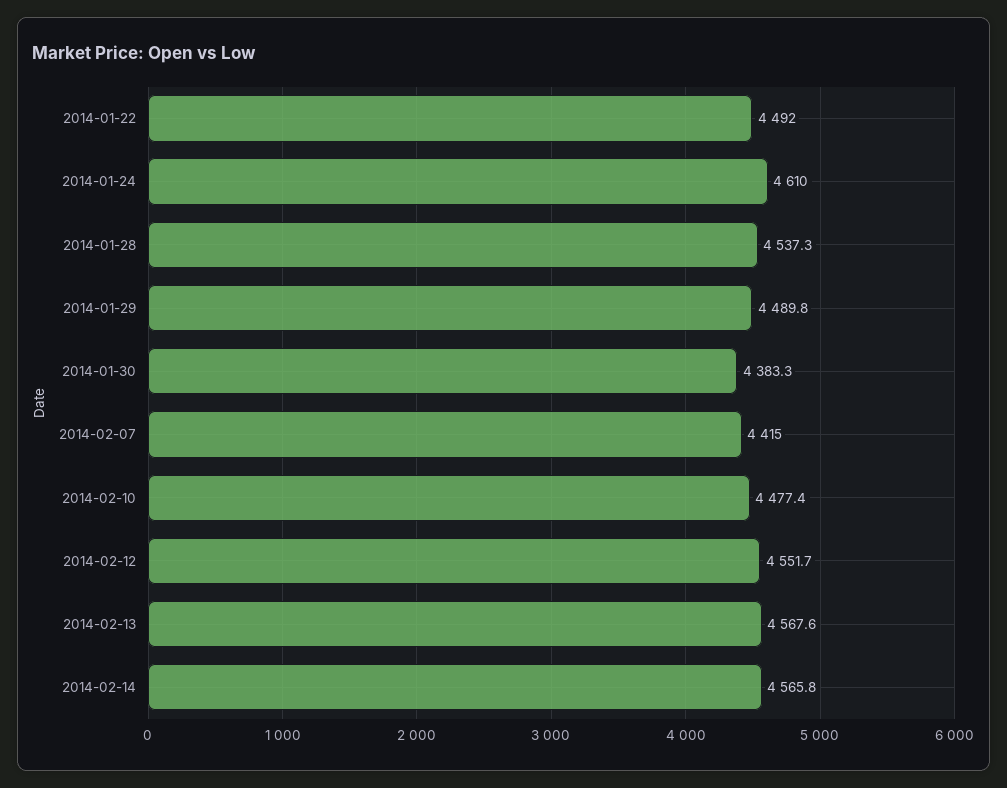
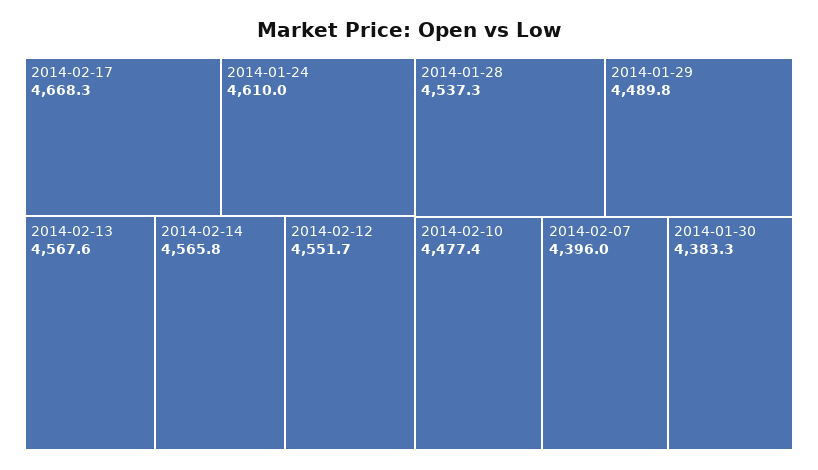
2014-01-22: 4492 -> none
2014-02-07: 4415 -> 4396
2014-02-17: none -> 4668.3

